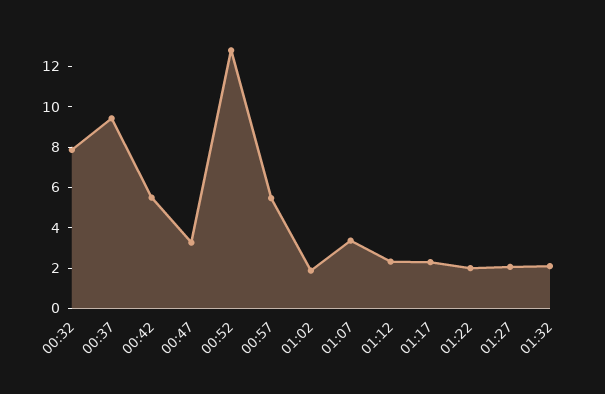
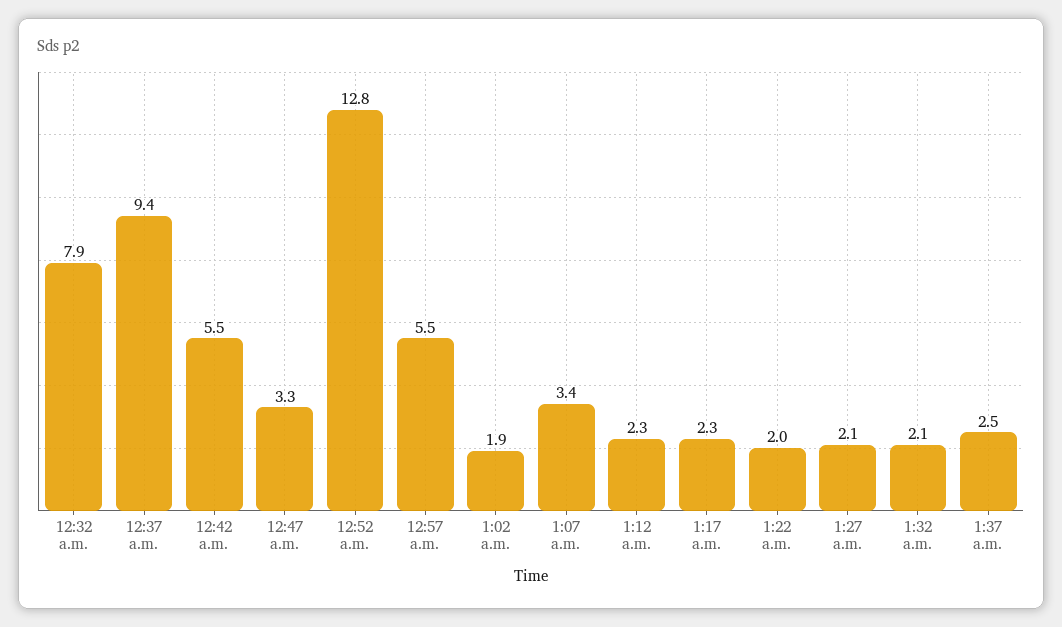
1:37 a.m.: none -> 2.5

